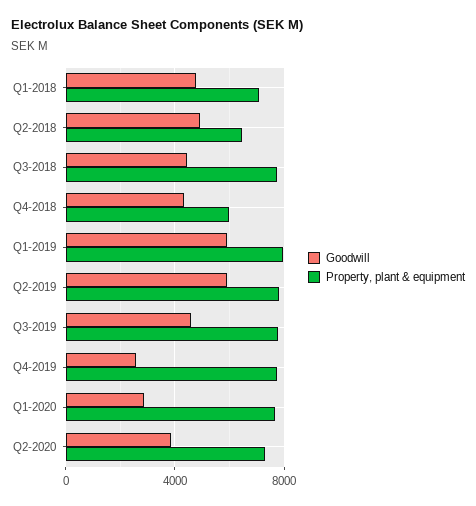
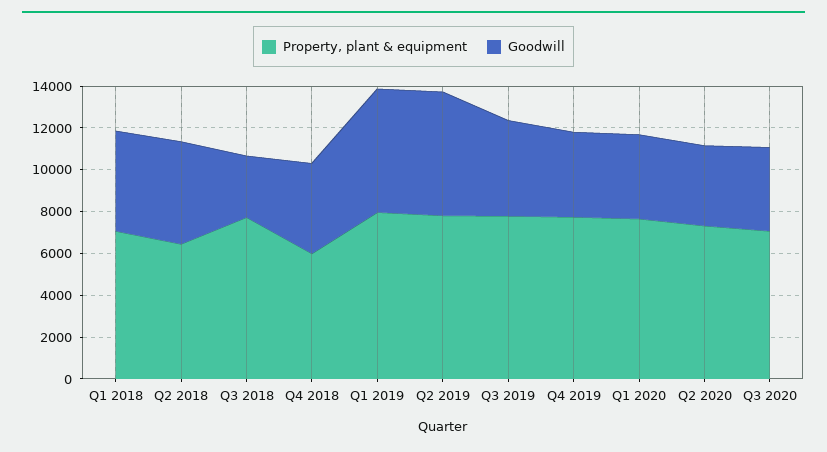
Goodwill, Q3-2018: 4500 -> 3000
Goodwill, Q4-2019: 2500 -> 4000
Goodwill, Q1-2020: 3000 -> 4000
Property, plant & equipment, Q3 2020: none -> 7000
Goodwill, Q3 2020: none -> 4000

